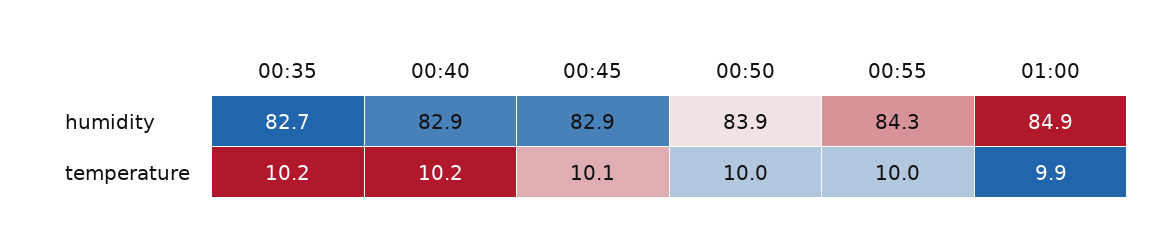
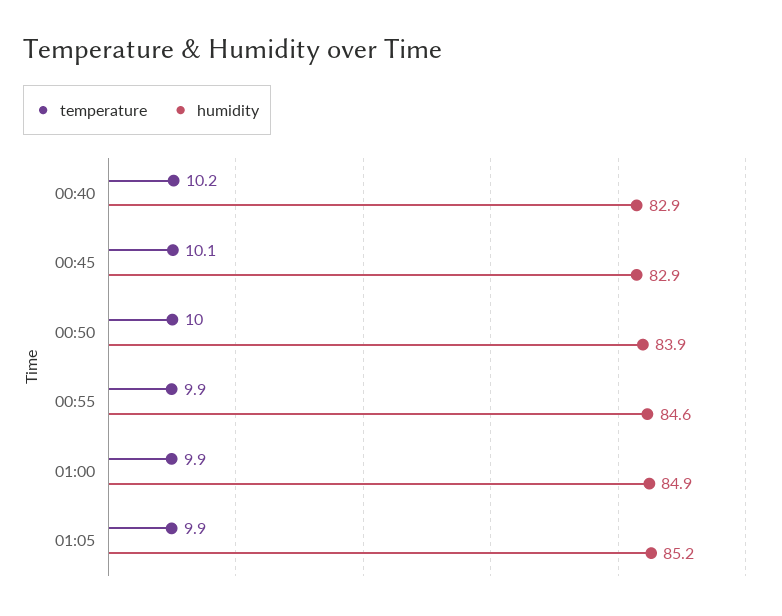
humidity, 00:35: 82.7 -> none
humidity, 00:55: 84.3 -> 84.6
temperature, 00:35: 10.2 -> none
temperature, 00:55: 10 -> 9.9
temperature, 01:05: none -> 9.9
humidity, 01:05: none -> 85.2

